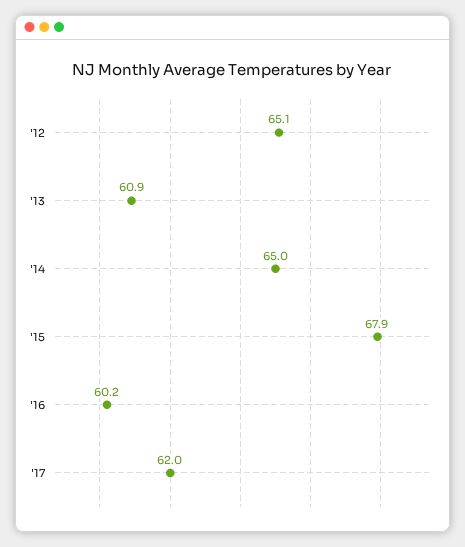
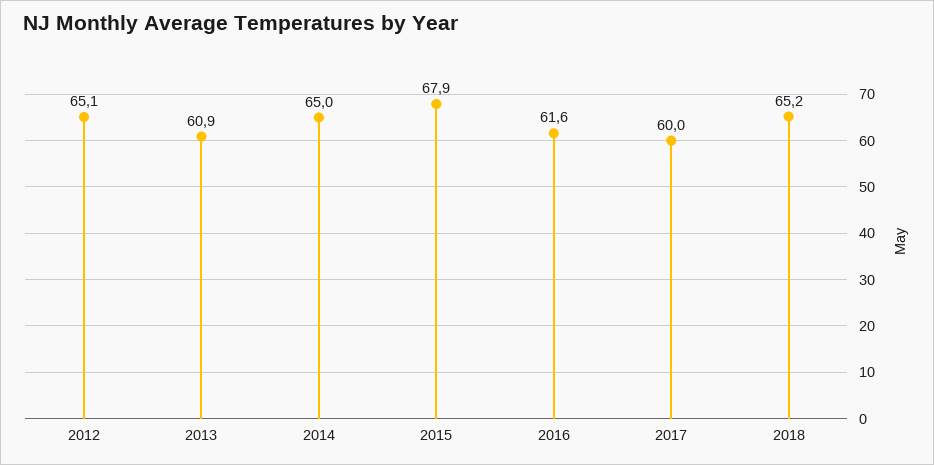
'16: 60.2 -> 61.6
'17: 62 -> 60
2018: none -> 65.2

